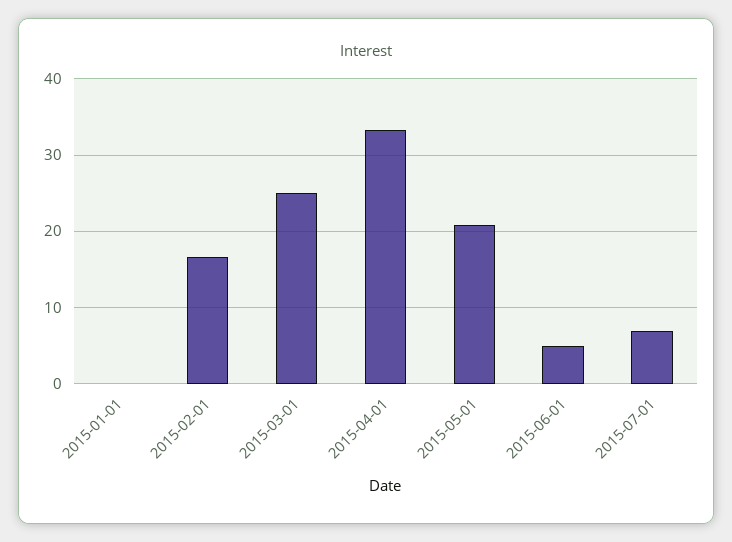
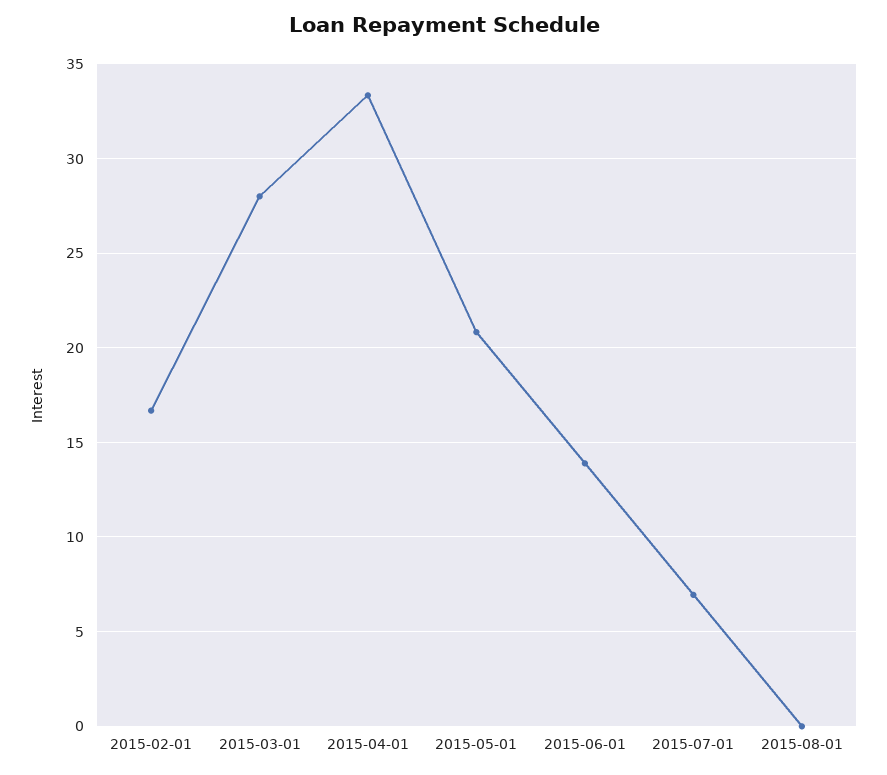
2015-01-01: 0 -> none
2015-03-01: 25 -> 28
2015-06-01: 5 -> 14
2015-08-01: none -> 0

